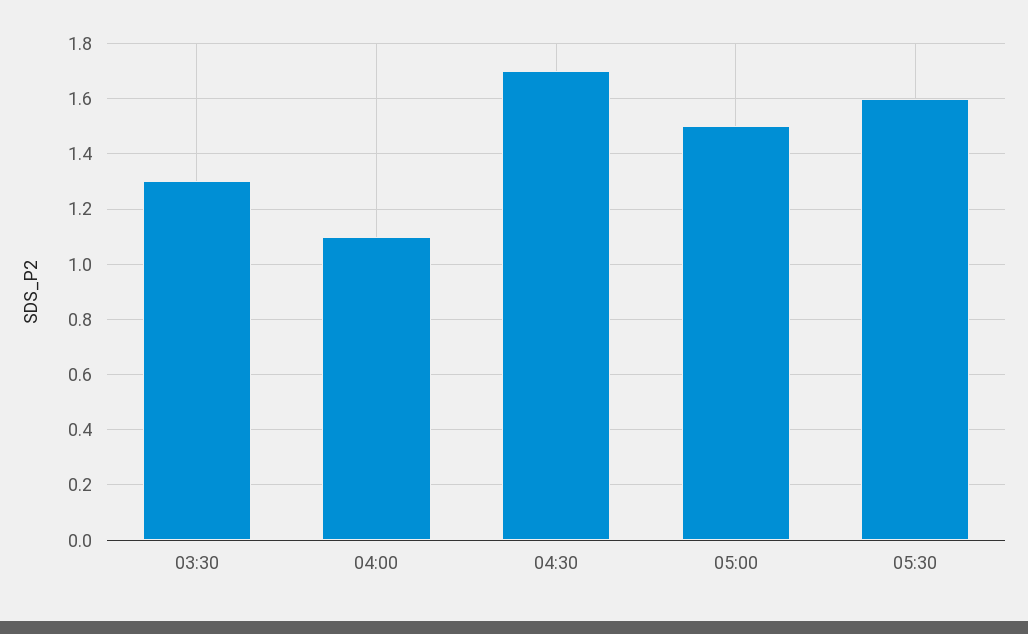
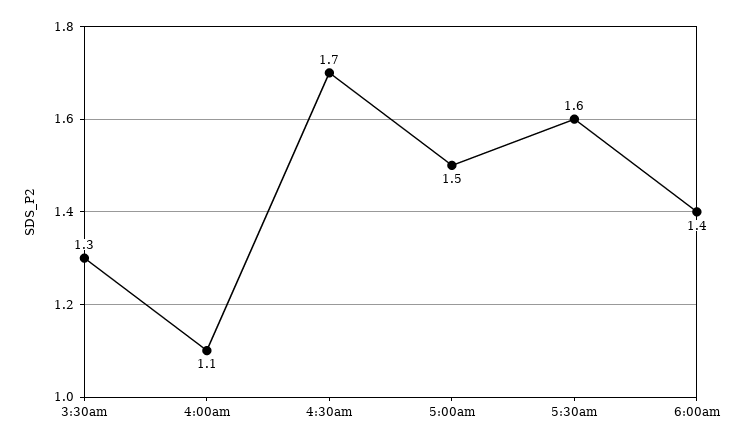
6:00am: none -> 1.4

